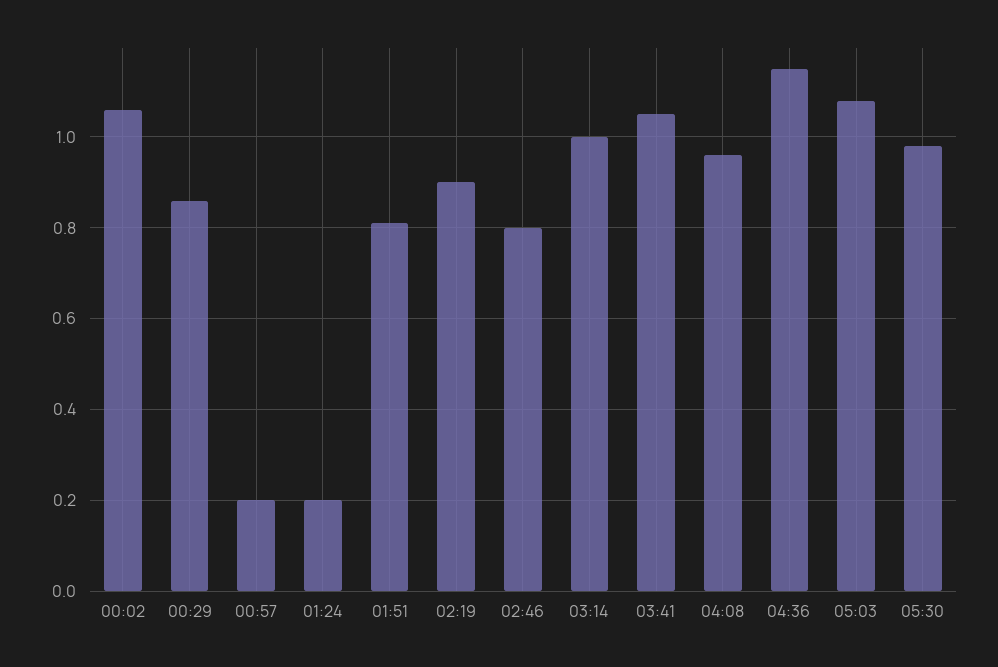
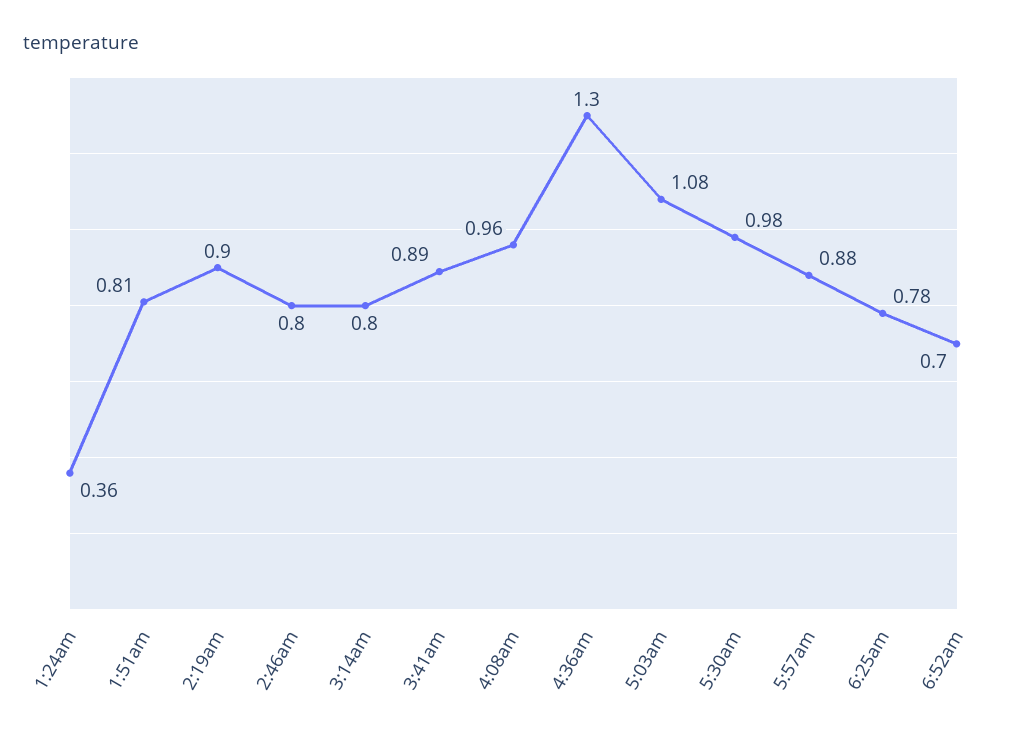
00:02: 1.05 -> none
00:29: 0.85 -> none
00:57: 0.2 -> none
01:24: 0.2 -> 0.36
03:14: 1 -> 0.8
03:41: 1.05 -> 0.89
04:36: 1.15 -> 1.3
5:57am: none -> 0.88
6:25am: none -> 0.78
6:52am: none -> 0.7

